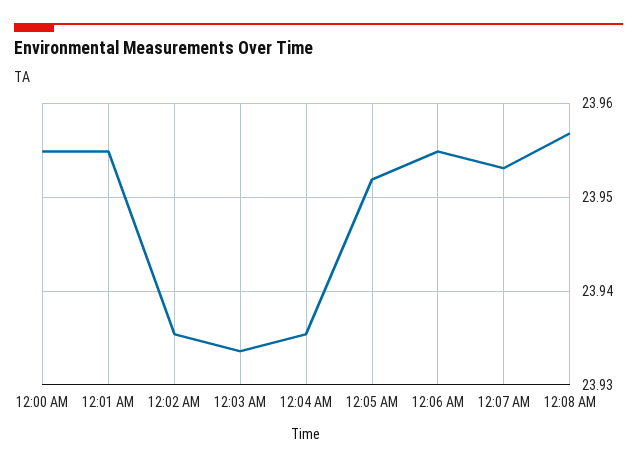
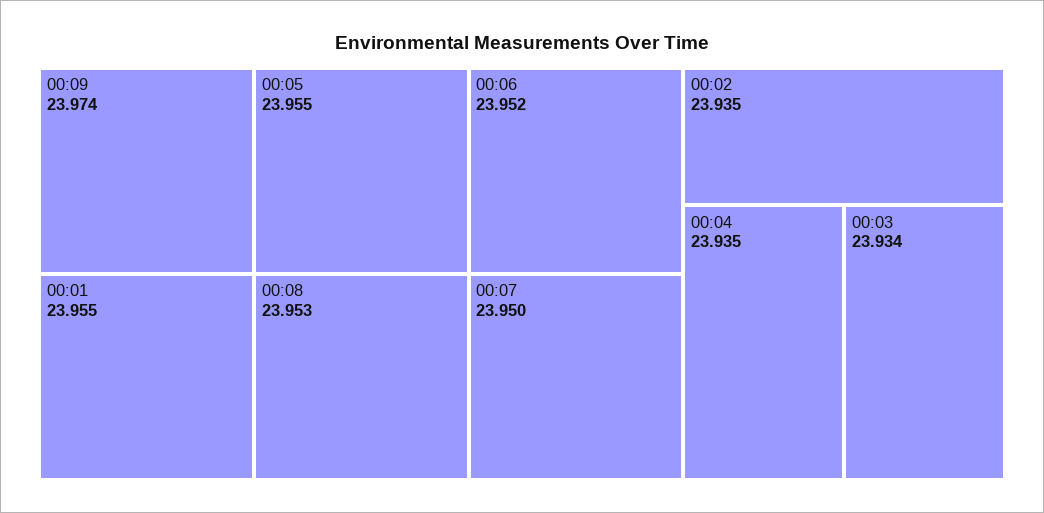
12:00 AM: 23.955 -> none
12:05 AM: 23.952 -> 23.955
12:06 AM: 23.955 -> 23.952
12:07 AM: 23.953 -> 23.95
12:08 AM: 23.957 -> 23.953
00:09: none -> 23.974

